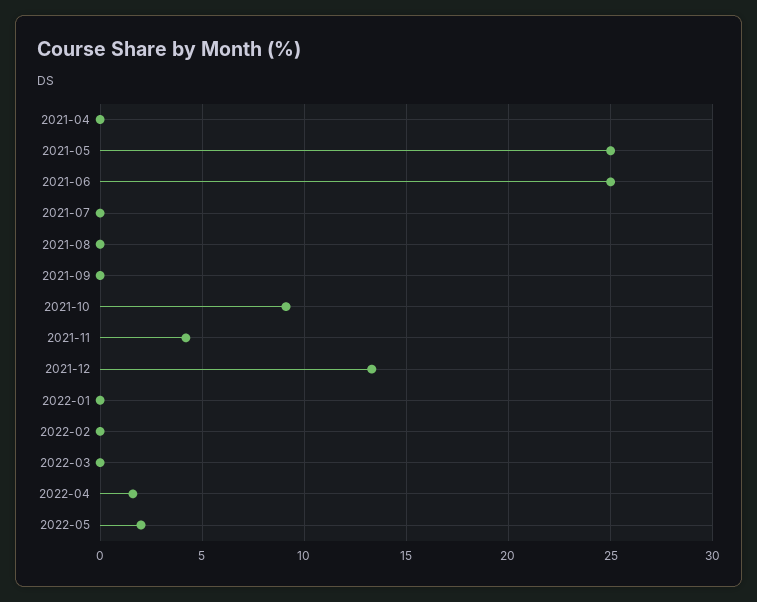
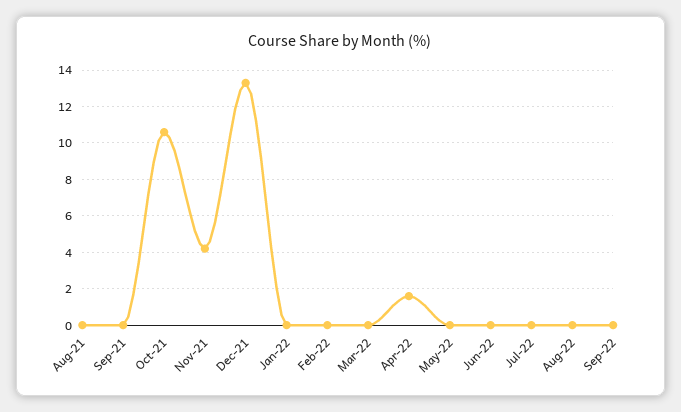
2021-04: 0 -> none
2021-05: 25 -> none
2021-06: 25 -> none
2021-07: 0 -> none
2021-10: 9 -> 10.5
2022-05: 2 -> 0
Jun-22: none -> 0
Jul-22: none -> 0
Aug-22: none -> 0
Sep-22: none -> 0

